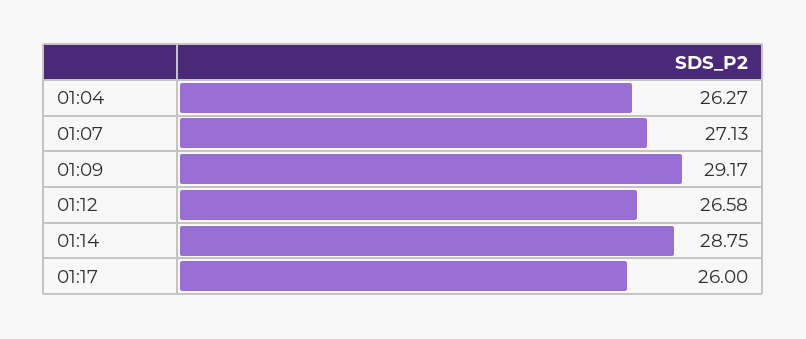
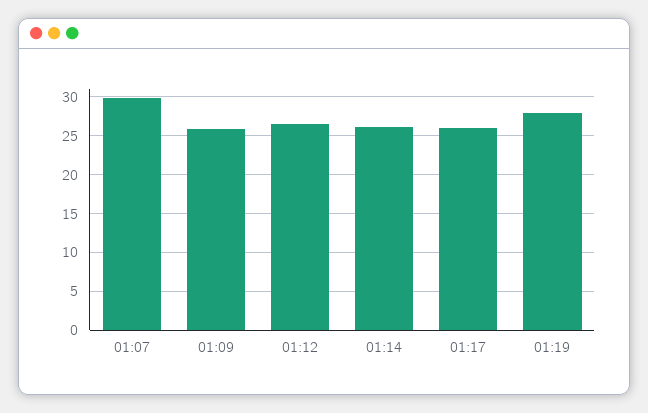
01:04: 26.27 -> none
01:07: 27.13 -> 30
01:09: 29.17 -> 26
01:14: 28.75 -> 26
01:19: none -> 28

